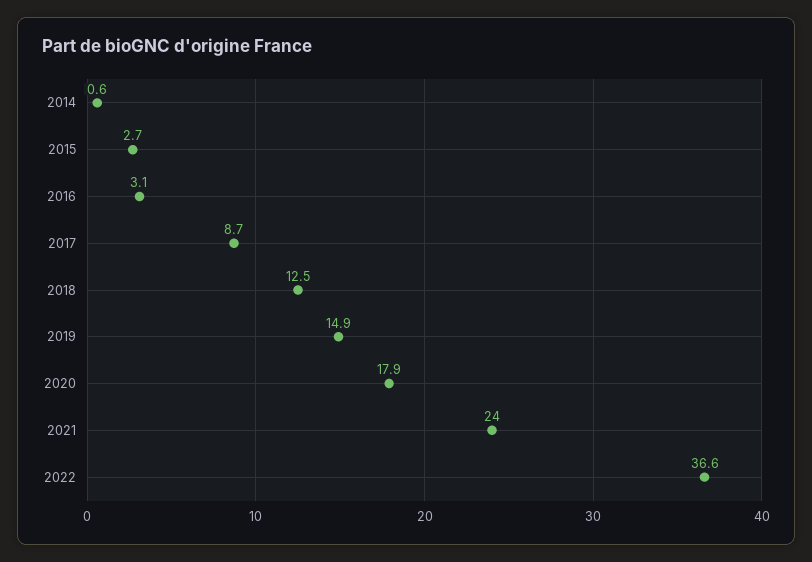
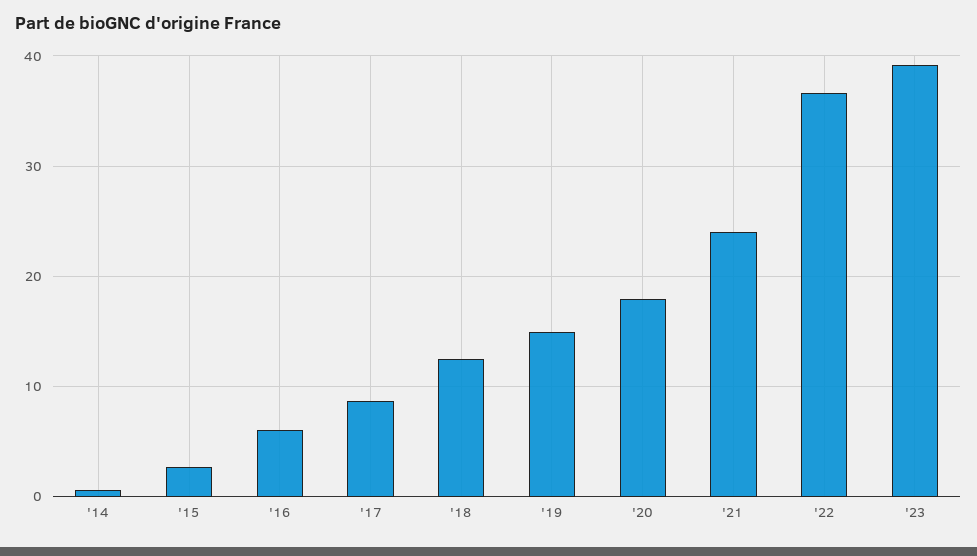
2016: 3.1 -> 6
'23: none -> 39

